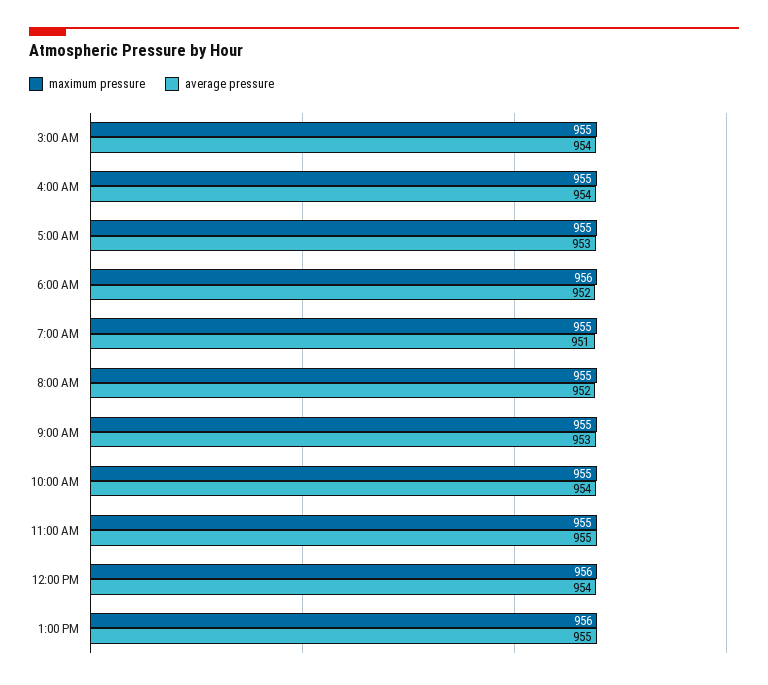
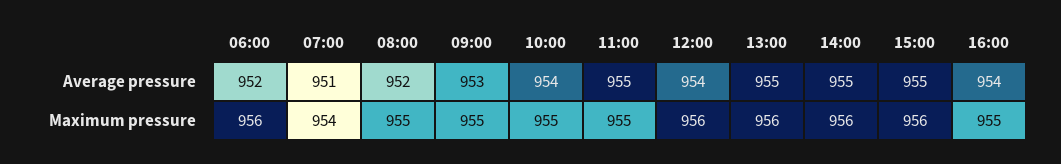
maximum pressure, 3:00 AM: 955 -> none
average pressure, 3:00 AM: 954 -> none
maximum pressure, 4:00 AM: 955 -> none
average pressure, 4:00 AM: 954 -> none
maximum pressure, 5:00 AM: 955 -> none
average pressure, 5:00 AM: 953 -> none
maximum pressure, 7:00 AM: 955 -> 954
average pressure, 14:00: none -> 955
average pressure, 15:00: none -> 955
average pressure, 16:00: none -> 954
maximum pressure, 14:00: none -> 956
maximum pressure, 15:00: none -> 956
maximum pressure, 16:00: none -> 955

